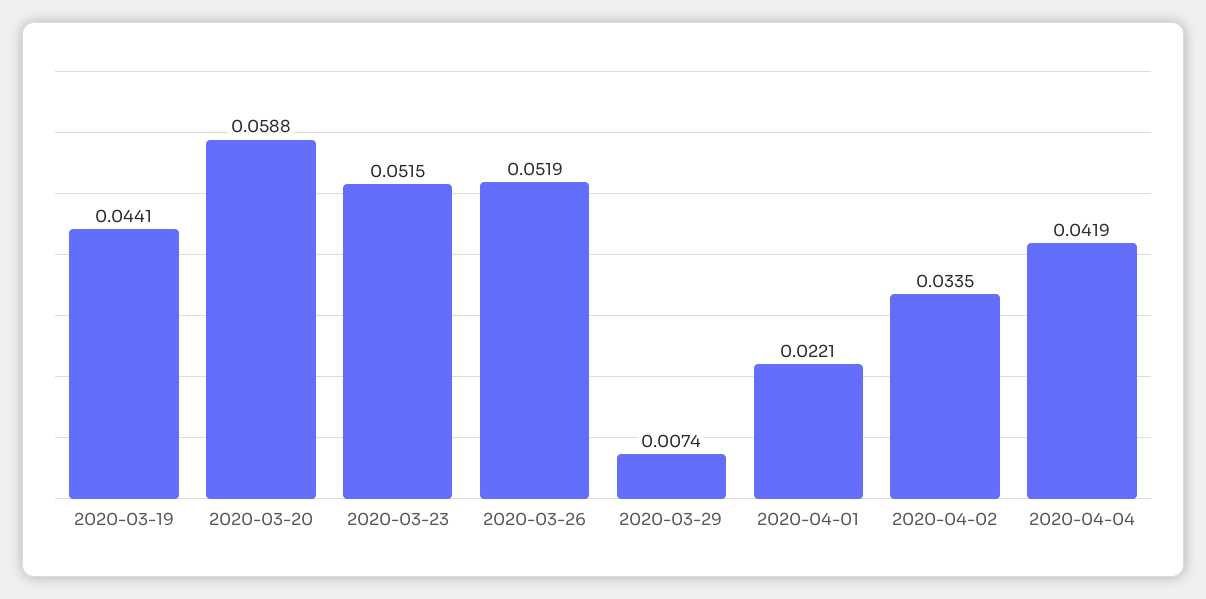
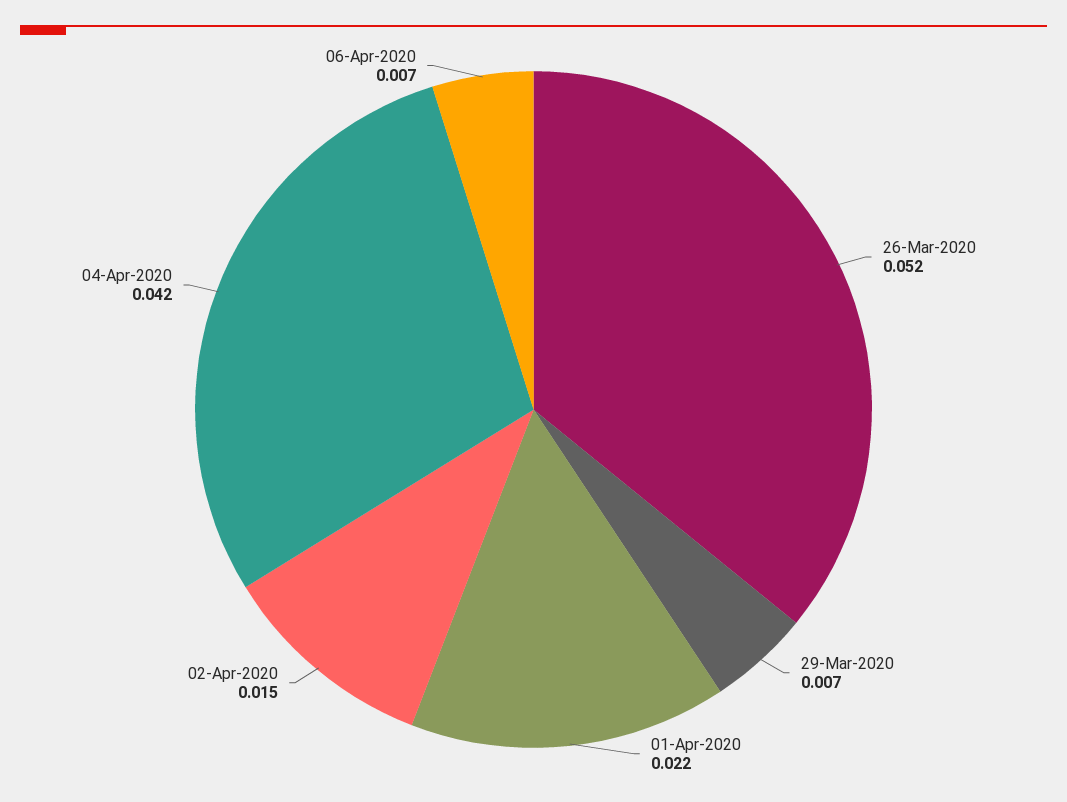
2020-03-19: 0.0441 -> none
2020-03-20: 0.0588 -> none
2020-03-23: 0.0515 -> none
2020-04-02: 0.0335 -> 0.015
06-Apr-2020: none -> 0.007

